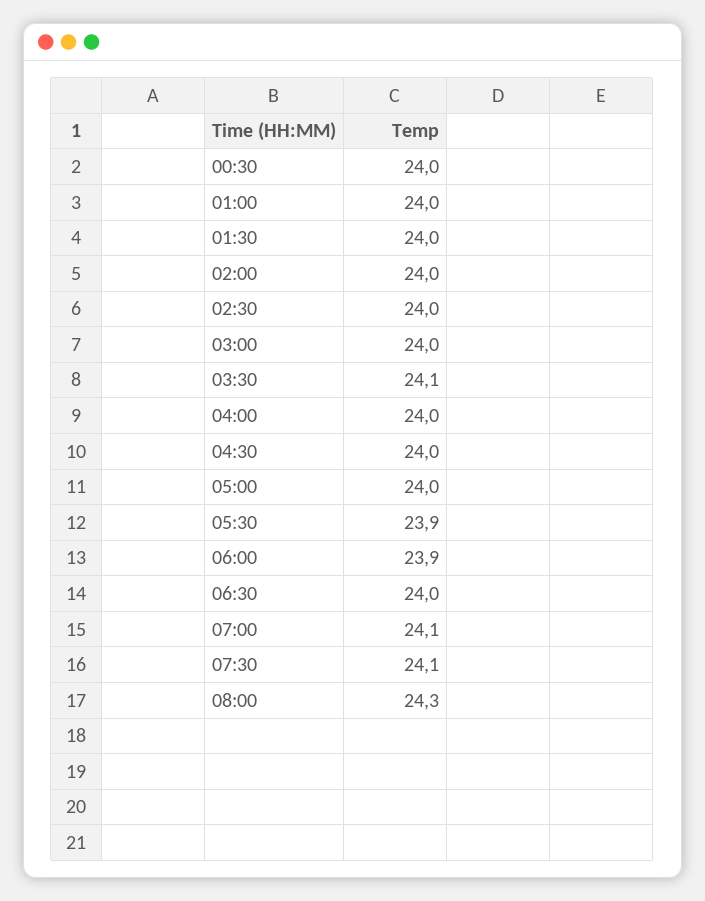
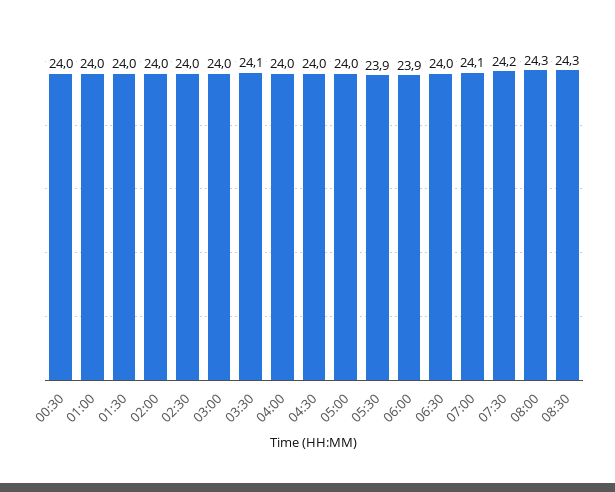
07:30: 24.1 -> 24.2
08:30: none -> 24.3

